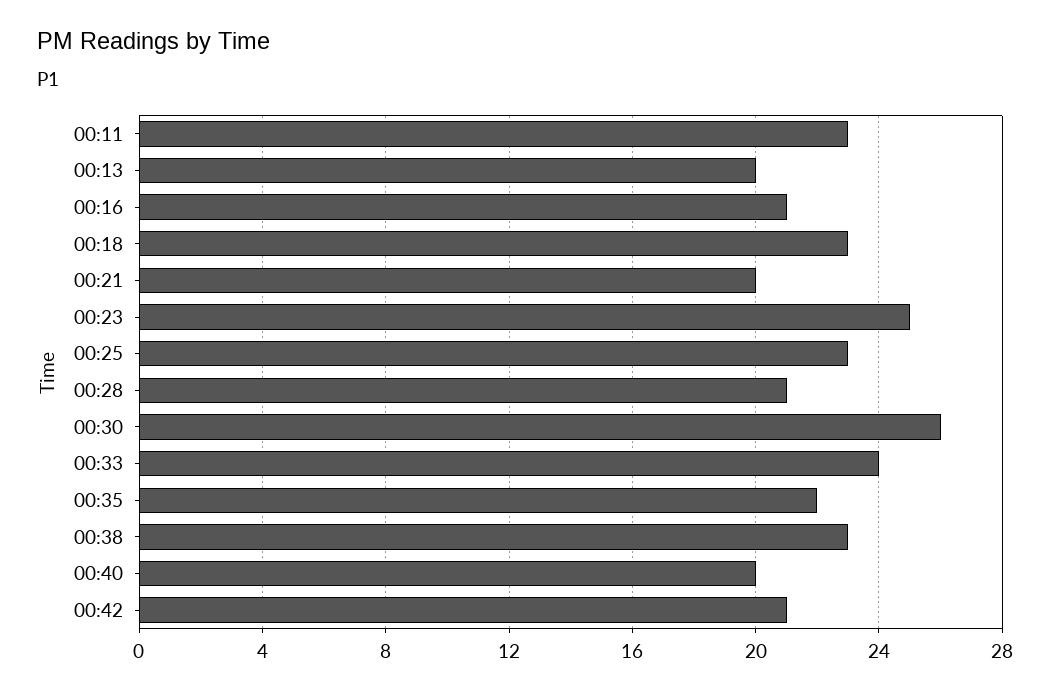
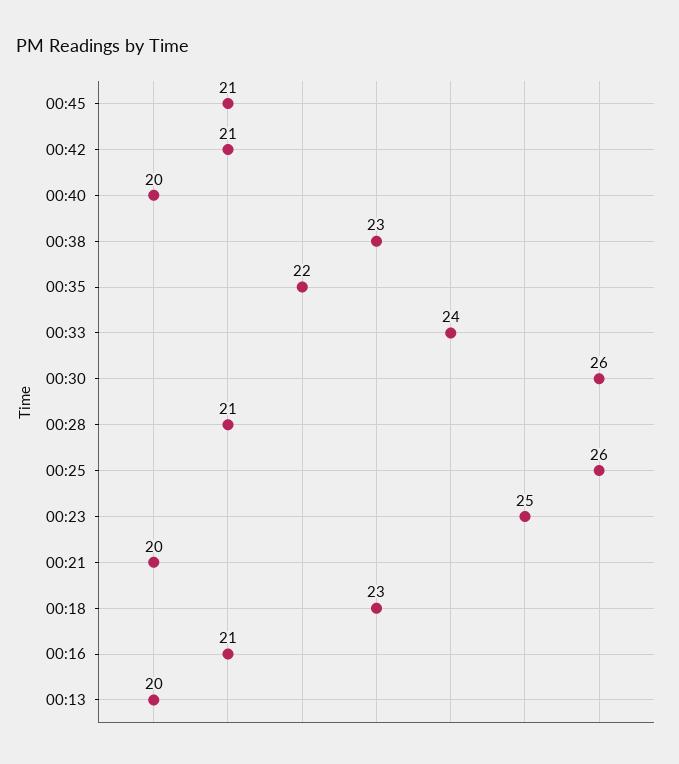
00:11: 23 -> none
00:25: 23 -> 26
00:45: none -> 21

